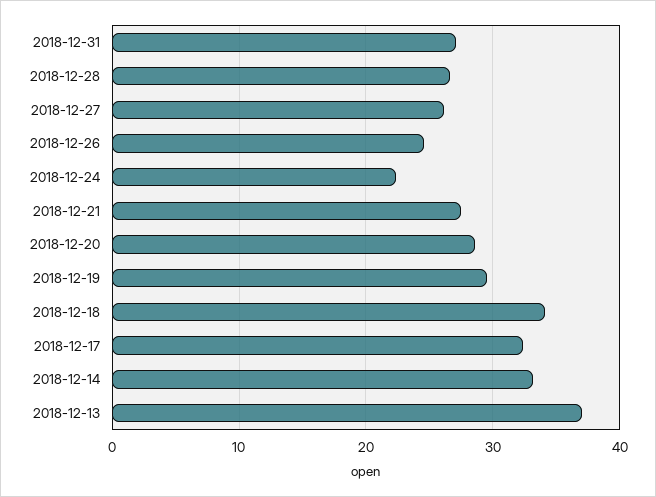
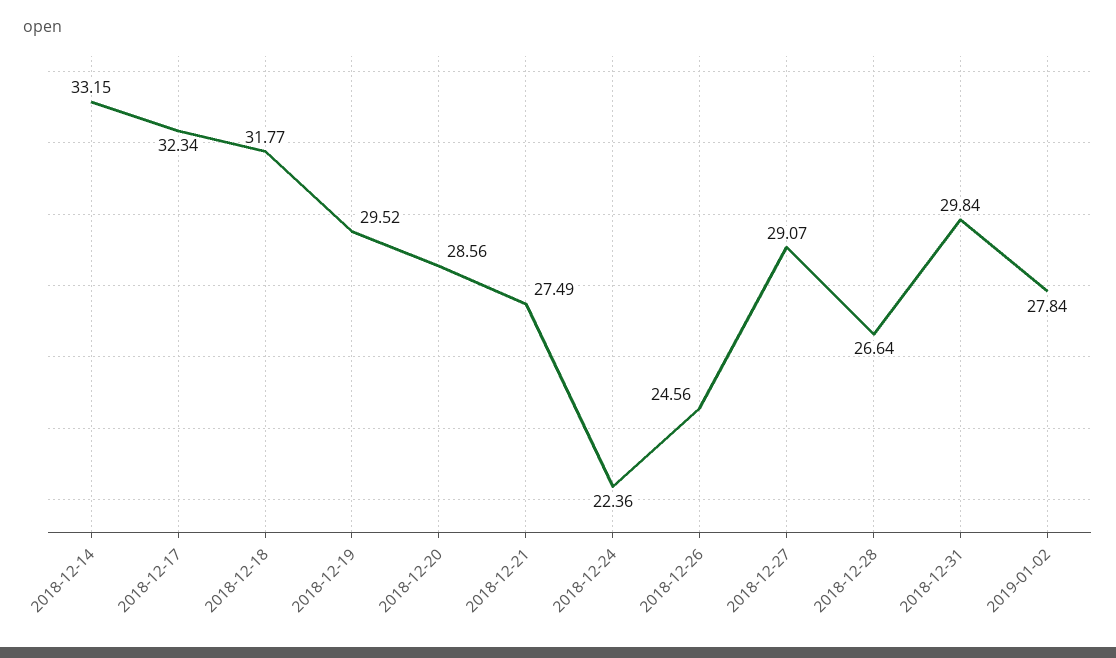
2018-12-31: 27 -> 29.84
2018-12-27: 26 -> 29.07
2018-12-18: 34 -> 31.77
2018-12-13: 37 -> none
2019-01-02: none -> 27.84

